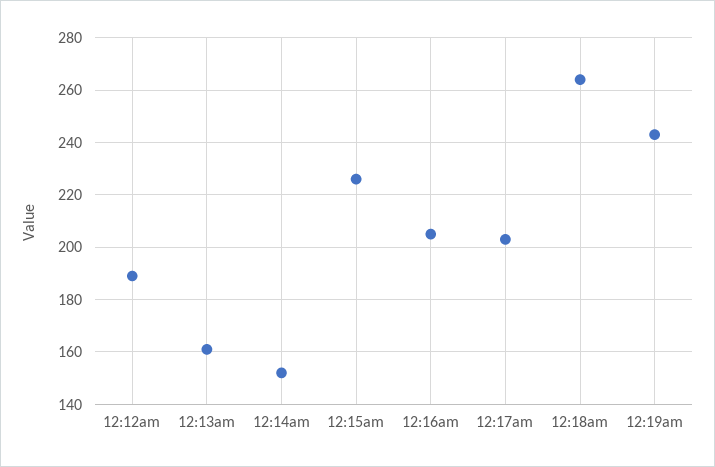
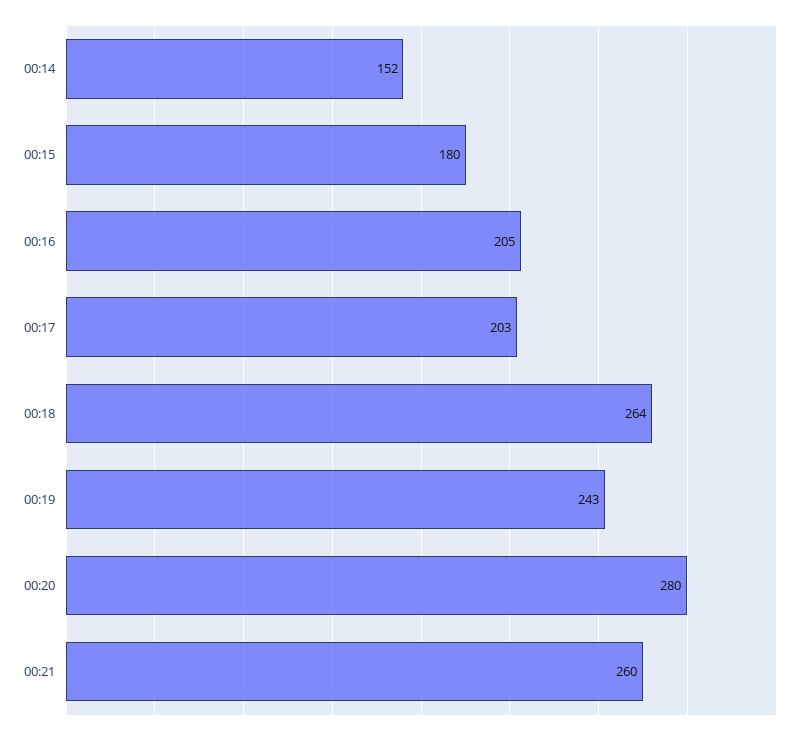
12:12am: 190 -> none
12:13am: 160 -> none
12:15am: 225 -> 180
00:20: none -> 280
00:21: none -> 260

